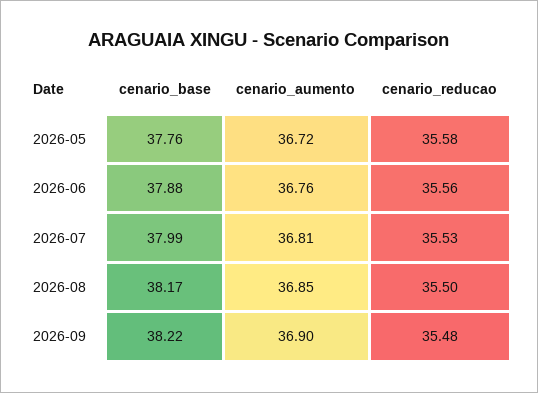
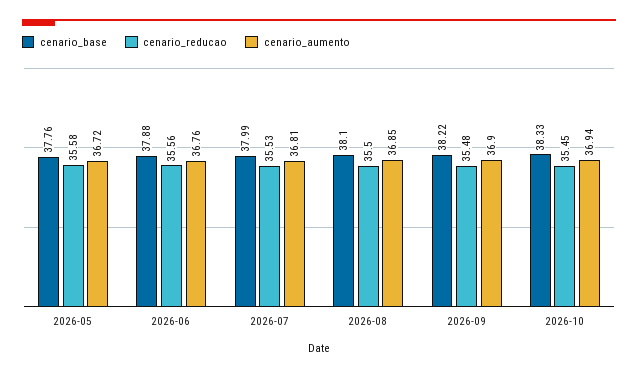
cenario_base, 2026-08: 38.17 -> 38.1
cenario_base, 2026-10: none -> 38.33
cenario_reducao, 2026-10: none -> 35.45
cenario_aumento, 2026-10: none -> 36.94

